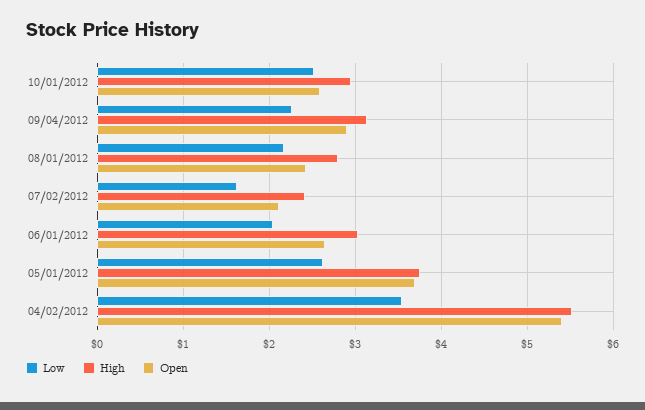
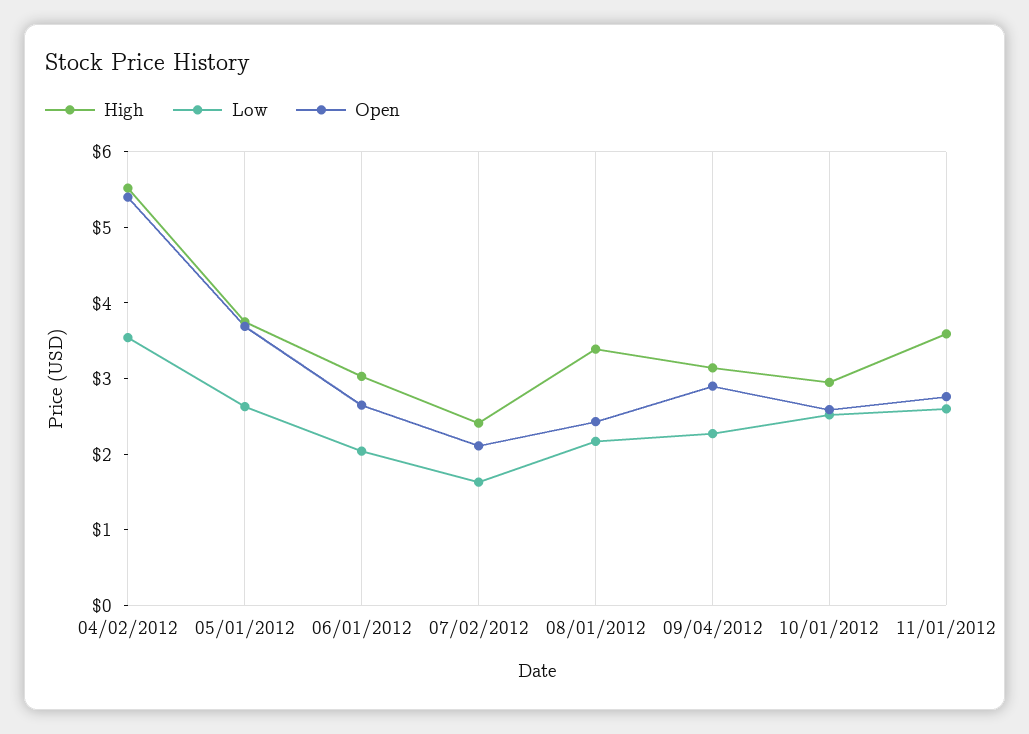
High, 08/01/2012: 2.8 -> 3.4
High, 11/01/2012: none -> 3.6
Low, 11/01/2012: none -> 2.6
Open, 11/01/2012: none -> 2.8

